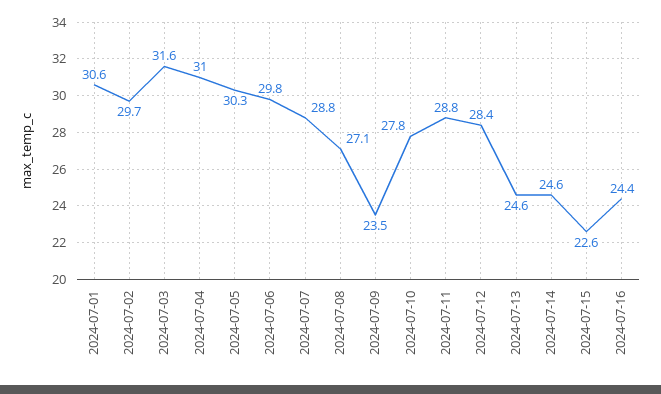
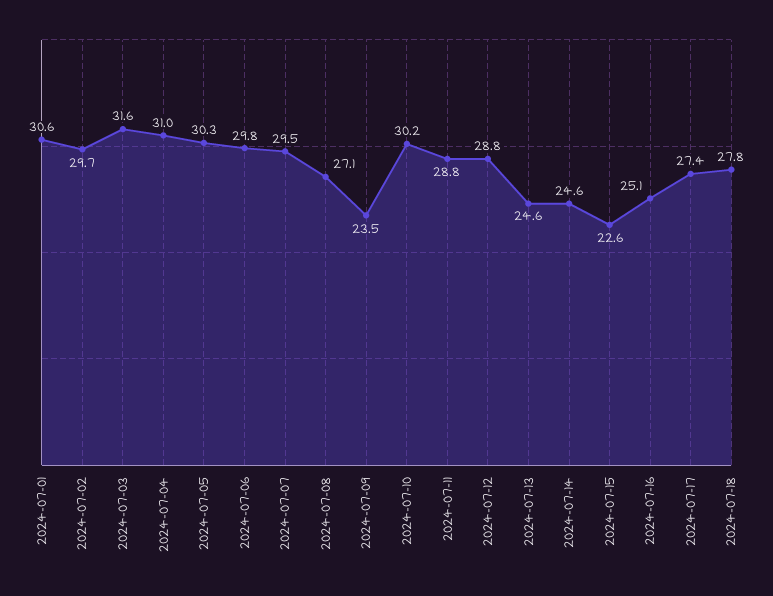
2024-07-07: 28.8 -> 29.5
2024-07-10: 27.8 -> 30.2
2024-07-12: 28.4 -> 28.8
2024-07-16: 24.4 -> 25.1
2024-07-17: none -> 27.4
2024-07-18: none -> 27.8

